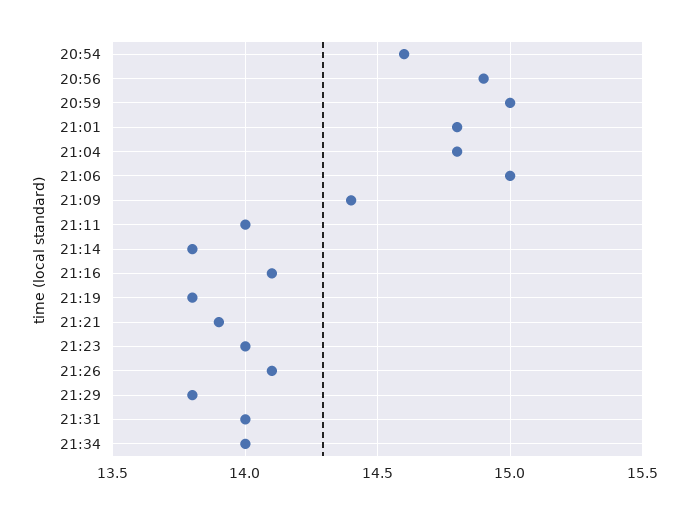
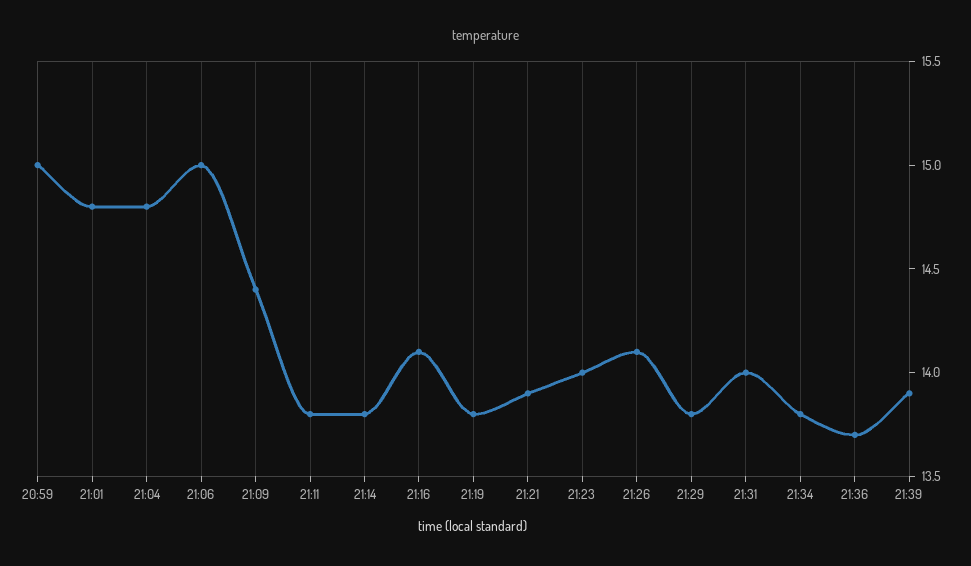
20:54: 14.6 -> none
20:56: 14.9 -> none
21:11: 14 -> 13.8
21:34: 14 -> 13.8
21:36: none -> 13.7
21:39: none -> 13.9

